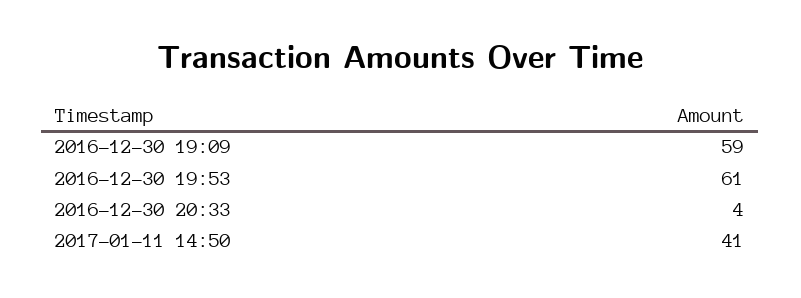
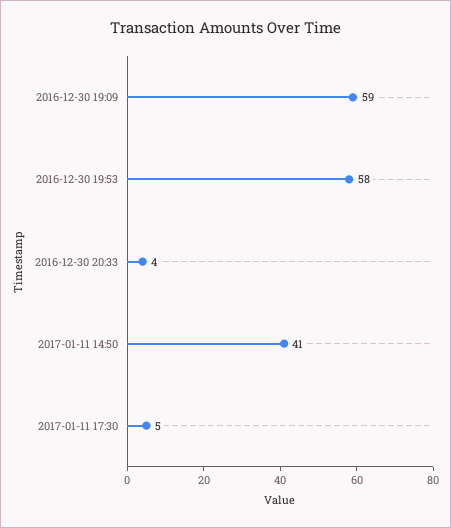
2016-12-30 19:53: 61 -> 58
2017-01-11 17:30: none -> 5

